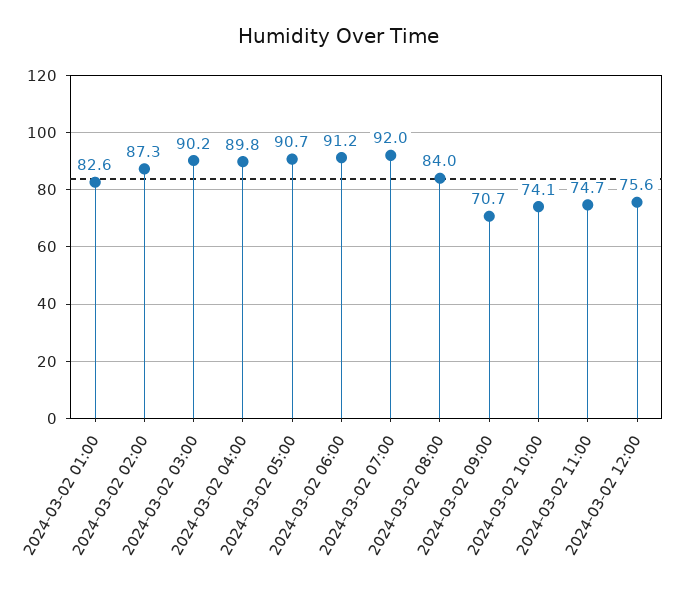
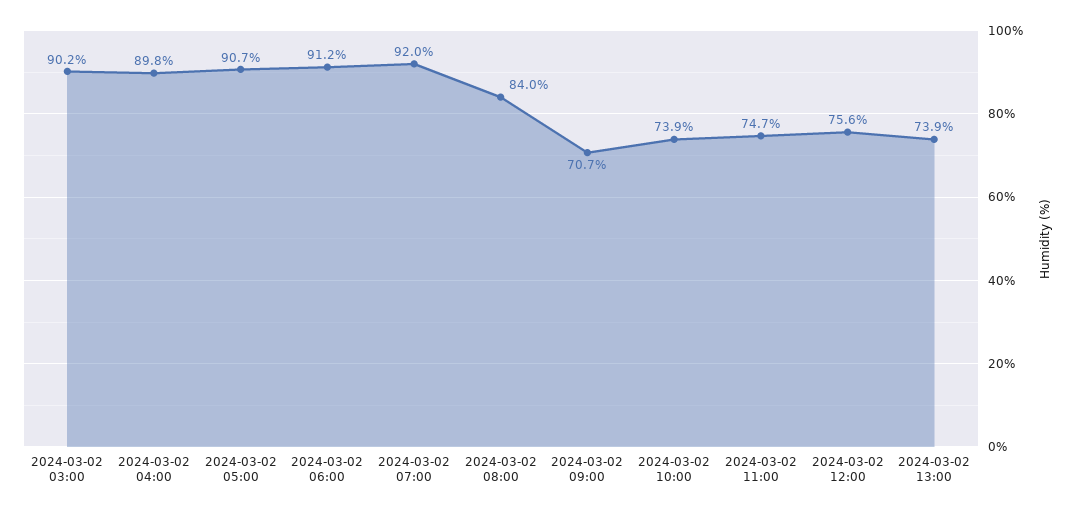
2024-03-02 01:00: 82.6 -> none
2024-03-02 02:00: 87.3 -> none
2024-03-02 10:00: 74.1 -> 73.9
2024-03-02 13:00: none -> 73.9

